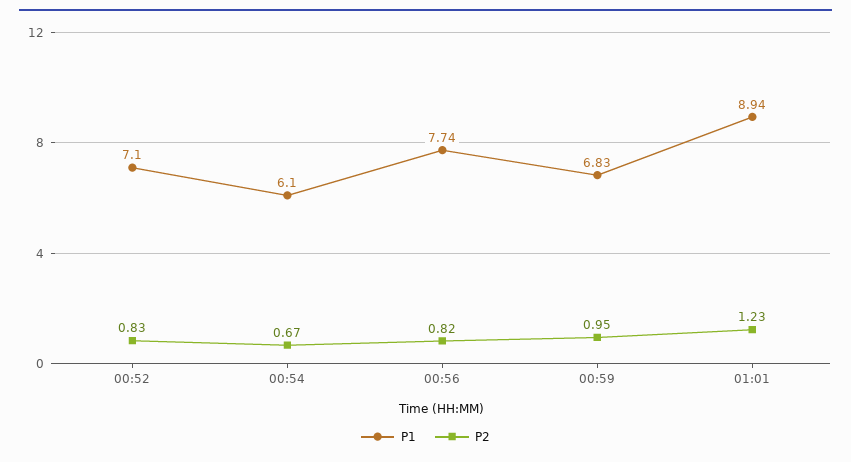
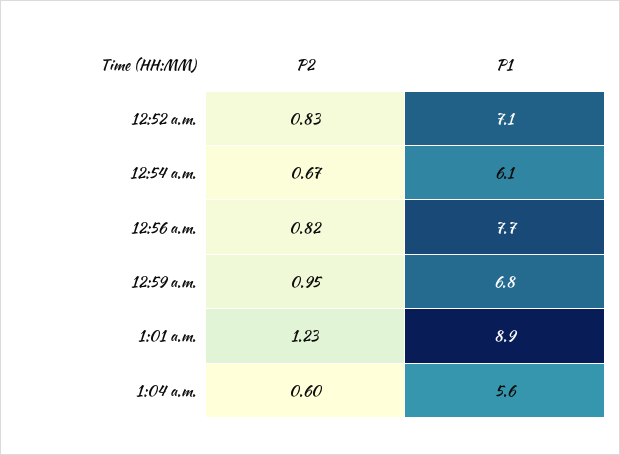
P2, 1:04 a.m.: none -> 0.6
P1, 1:04 a.m.: none -> 5.6

